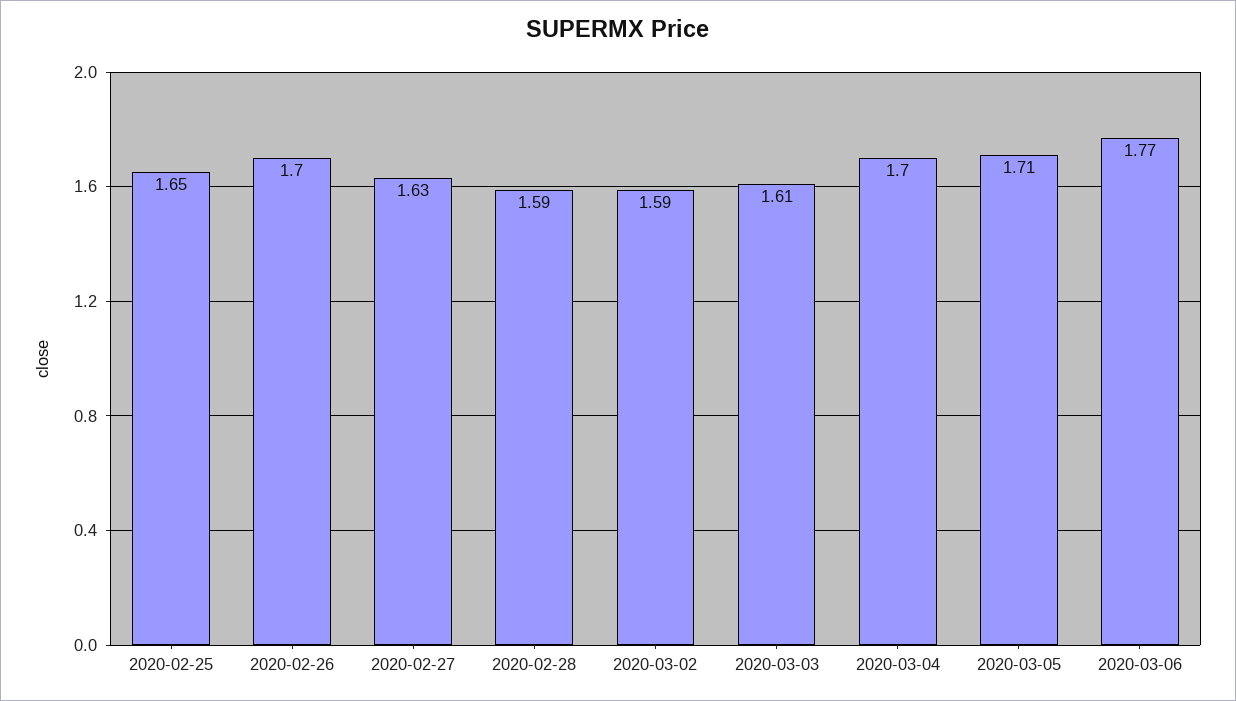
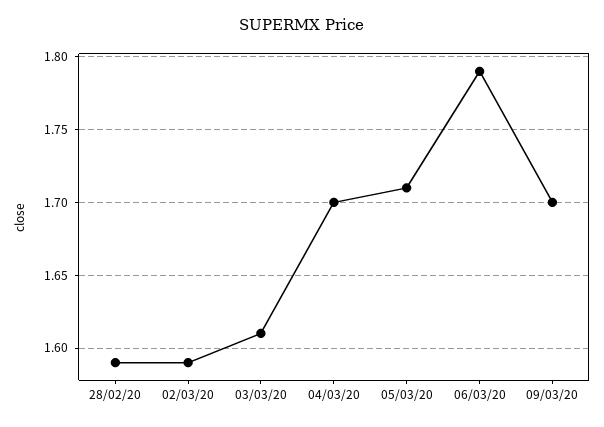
2020-02-25: 1.65 -> none
2020-02-26: 1.7 -> none
2020-02-27: 1.63 -> none
2020-03-06: 1.77 -> 1.79
09/03/20: none -> 1.7

